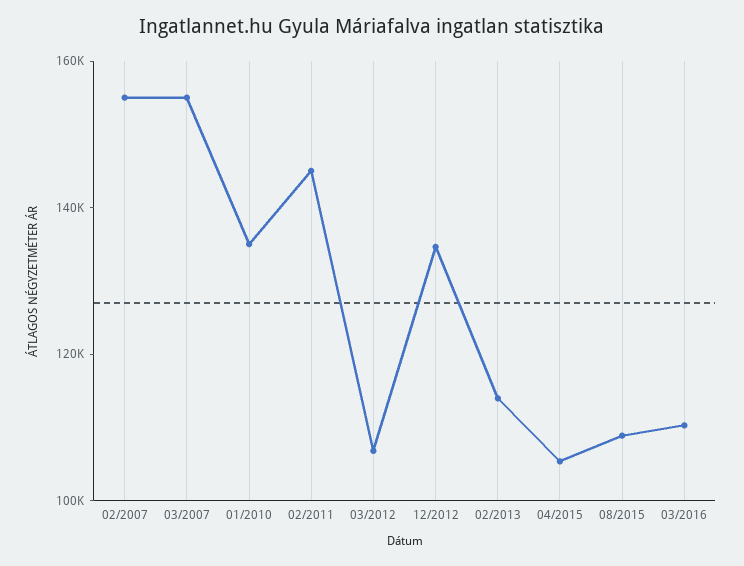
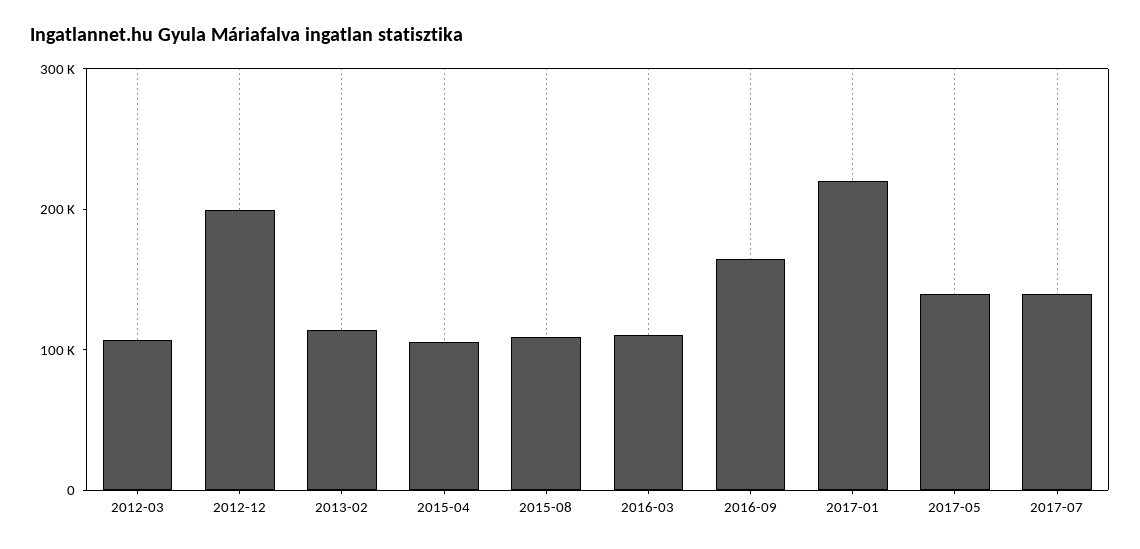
02/2007: 155000 -> none
03/2007: 155000 -> none
01/2010: 135000 -> none
02/2011: 145000 -> none
12/2012: 135000 -> 200000
2016-09: none -> 160000
2017-01: none -> 220000
2017-05: none -> 140000
2017-07: none -> 140000

